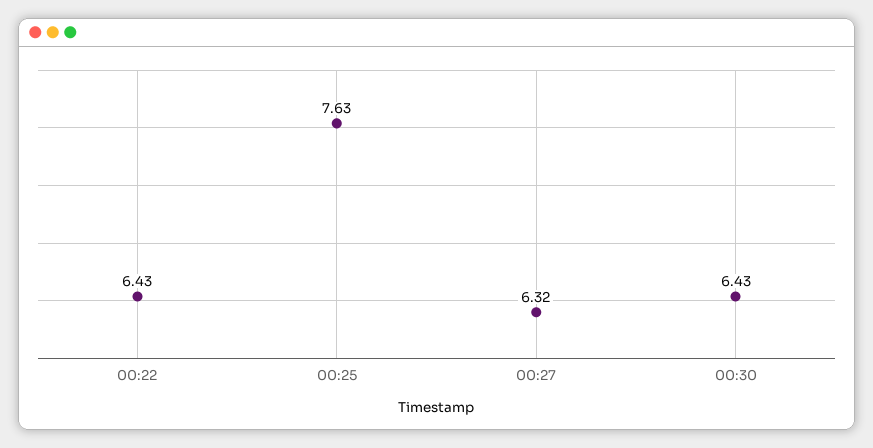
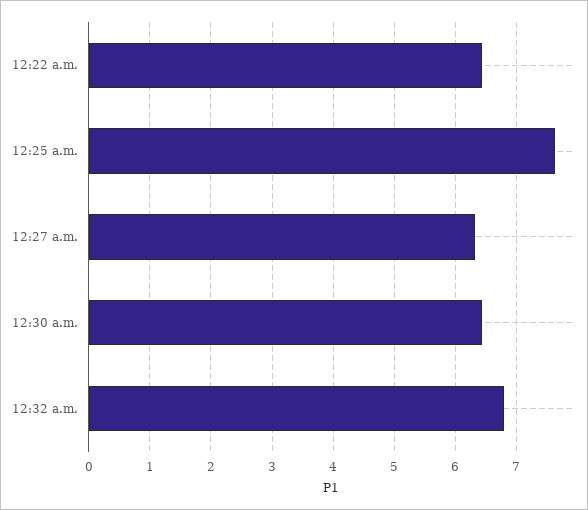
12:32 a.m.: none -> 6.8

